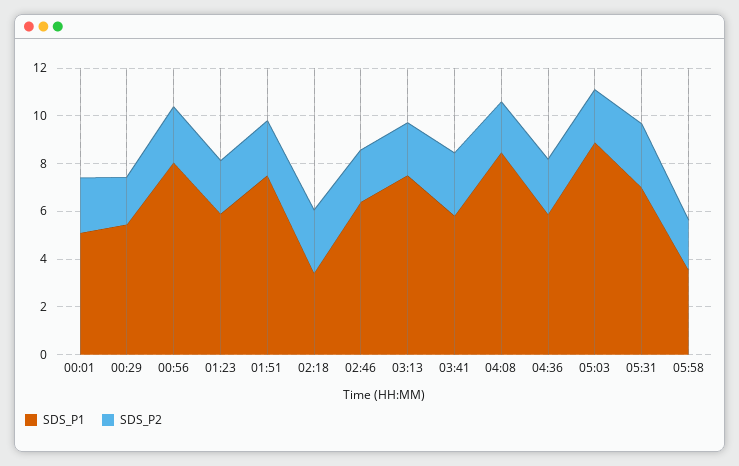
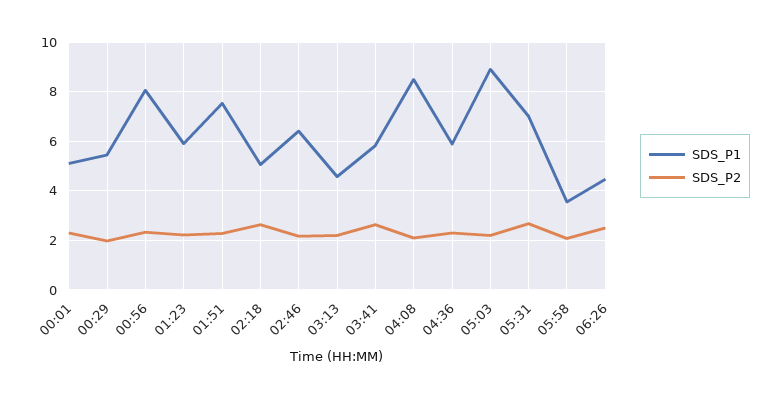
SDS_P1, 02:18: 3.5 -> 5
SDS_P1, 03:13: 7.5 -> 4.5
SDS_P1, 06:26: none -> 4.5
SDS_P2, 06:26: none -> 2.5

